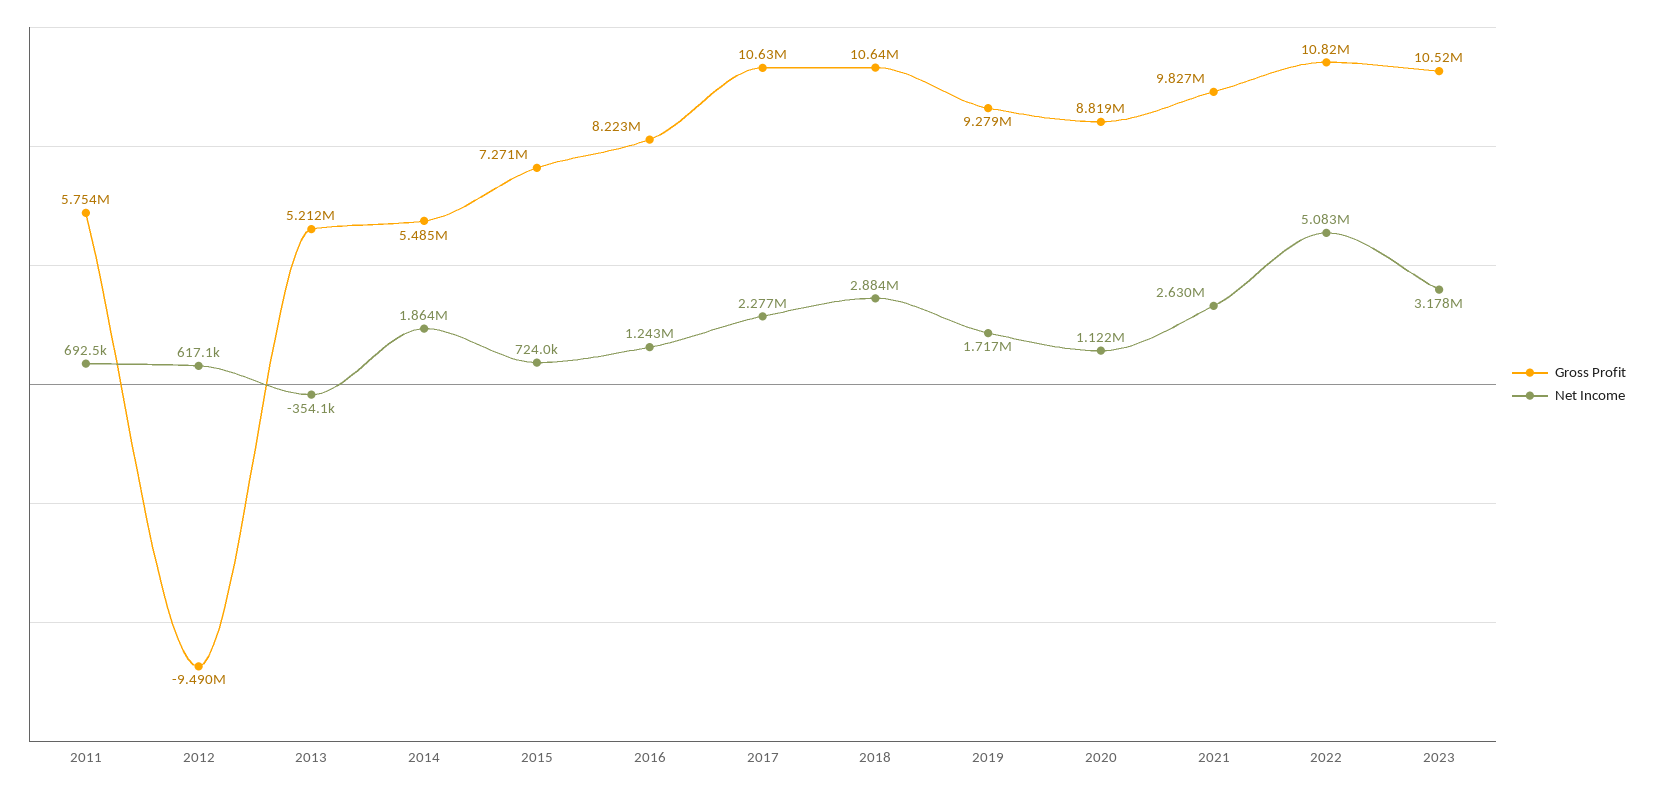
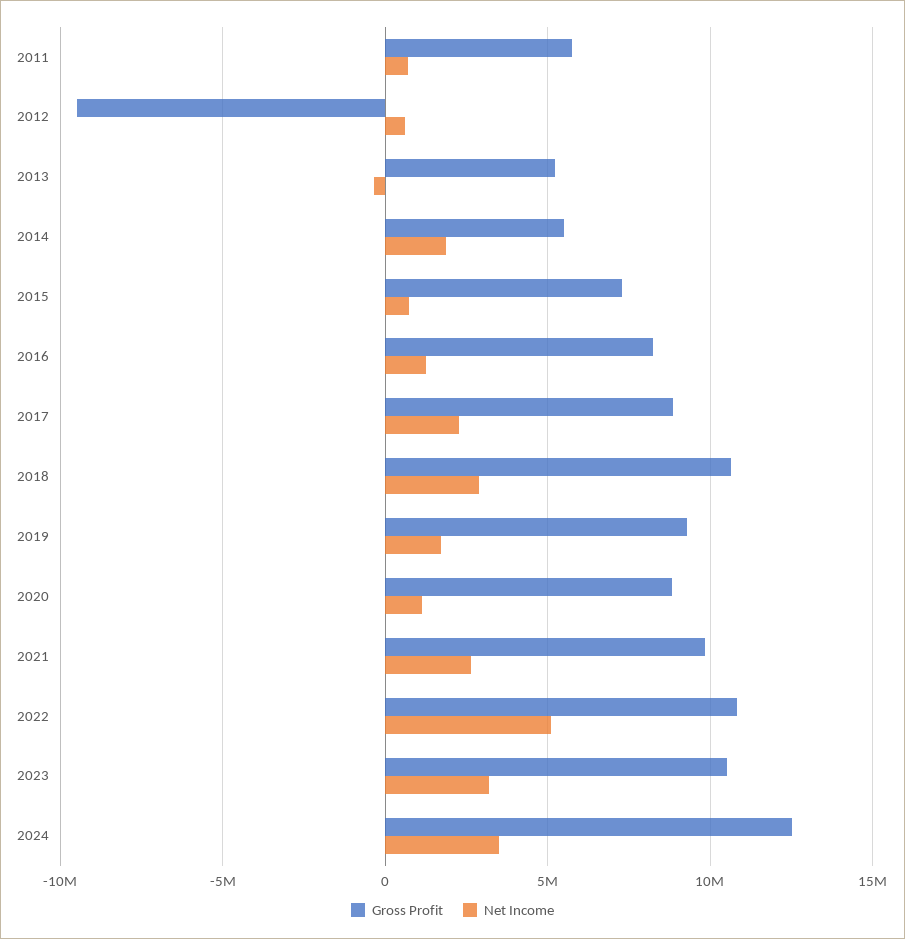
Gross Profit, 2017: 10630000 -> 9000000
Gross Profit, 2024: none -> 12500000
Net Income, 2024: none -> 3500000

